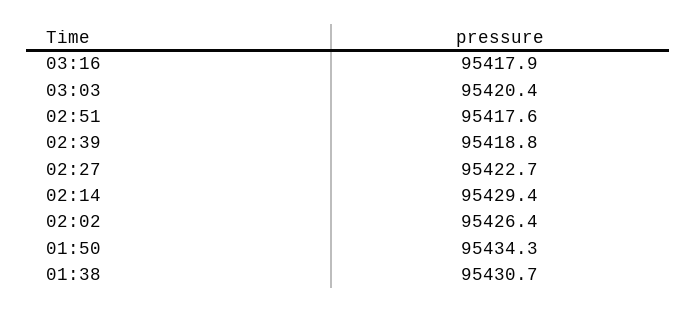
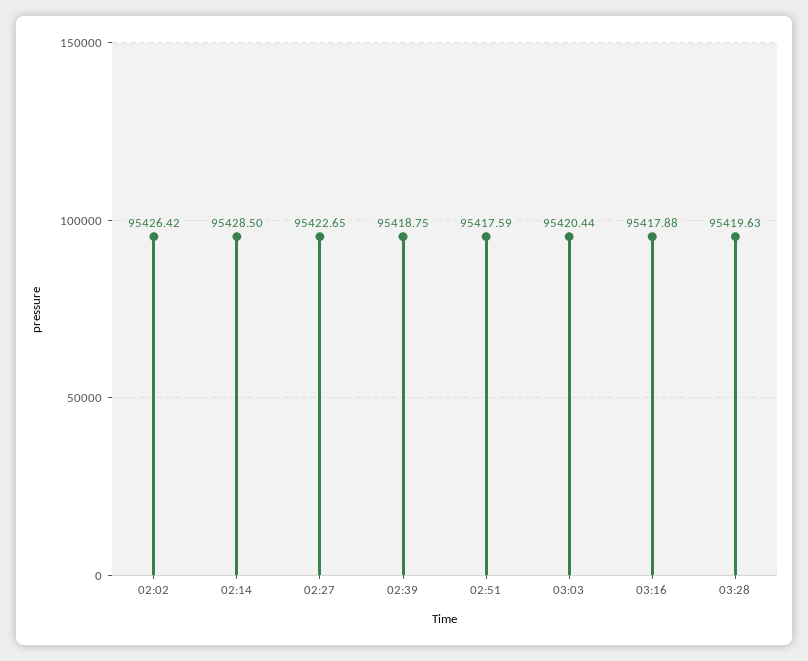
02:14: 95429.4 -> 95428.5
01:50: 95434.3 -> none
01:38: 95430.7 -> none
03:28: none -> 95419.63

